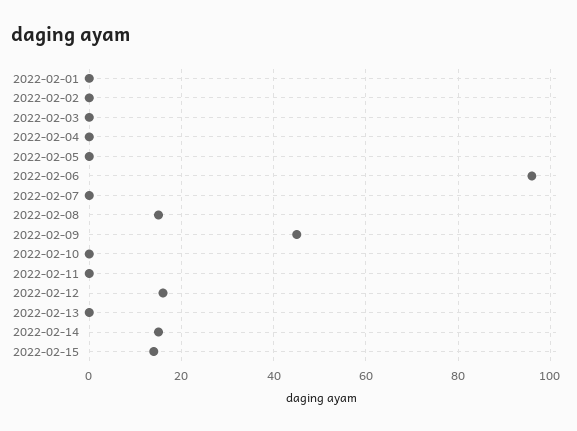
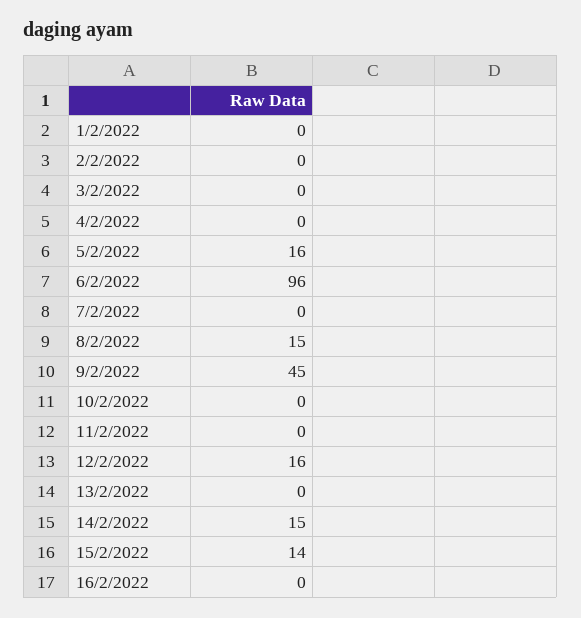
2022-02-05: 0 -> 16
16/2/2022: none -> 0

